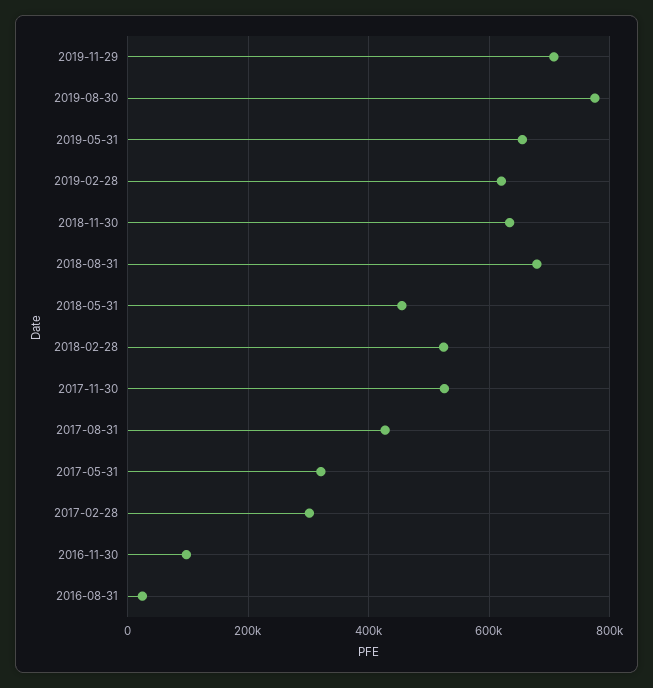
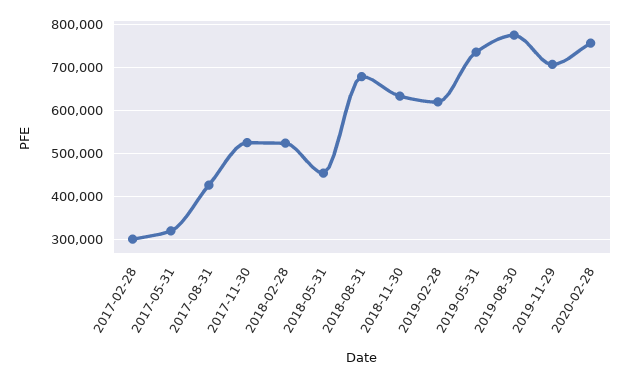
2019-05-31: 660000 -> 740000
2016-11-30: 100000 -> none
2016-08-31: 20000 -> none
2020-02-28: none -> 760000

